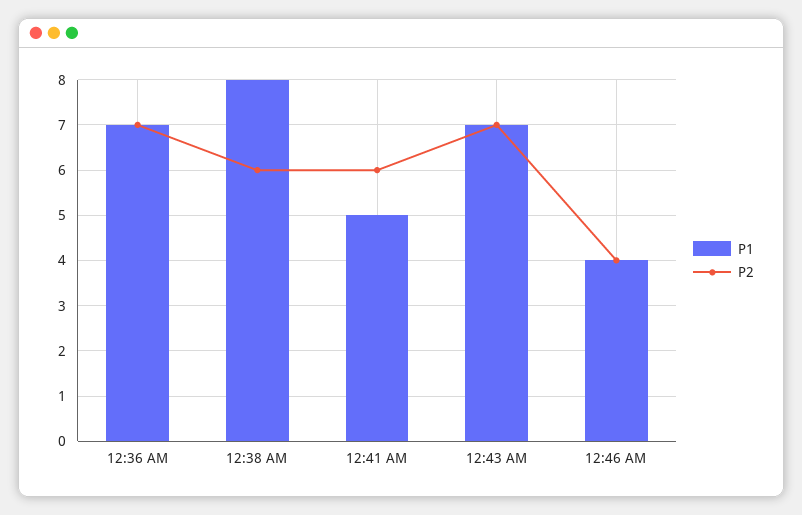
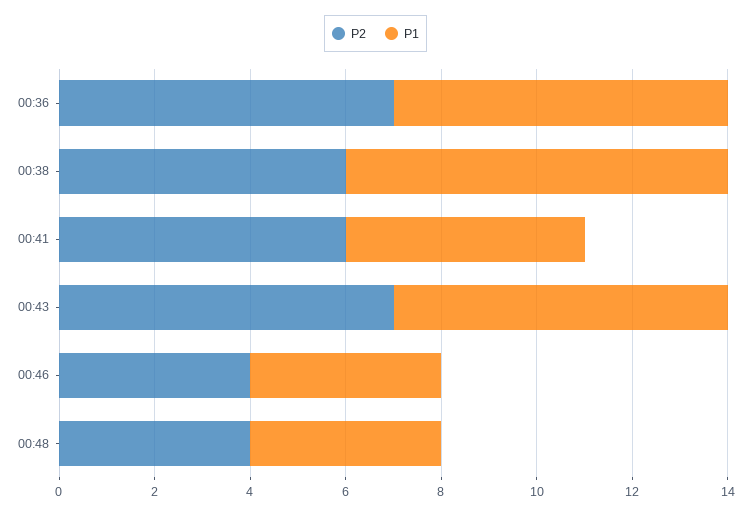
P2, 00:48: none -> 4
P1, 00:48: none -> 4

